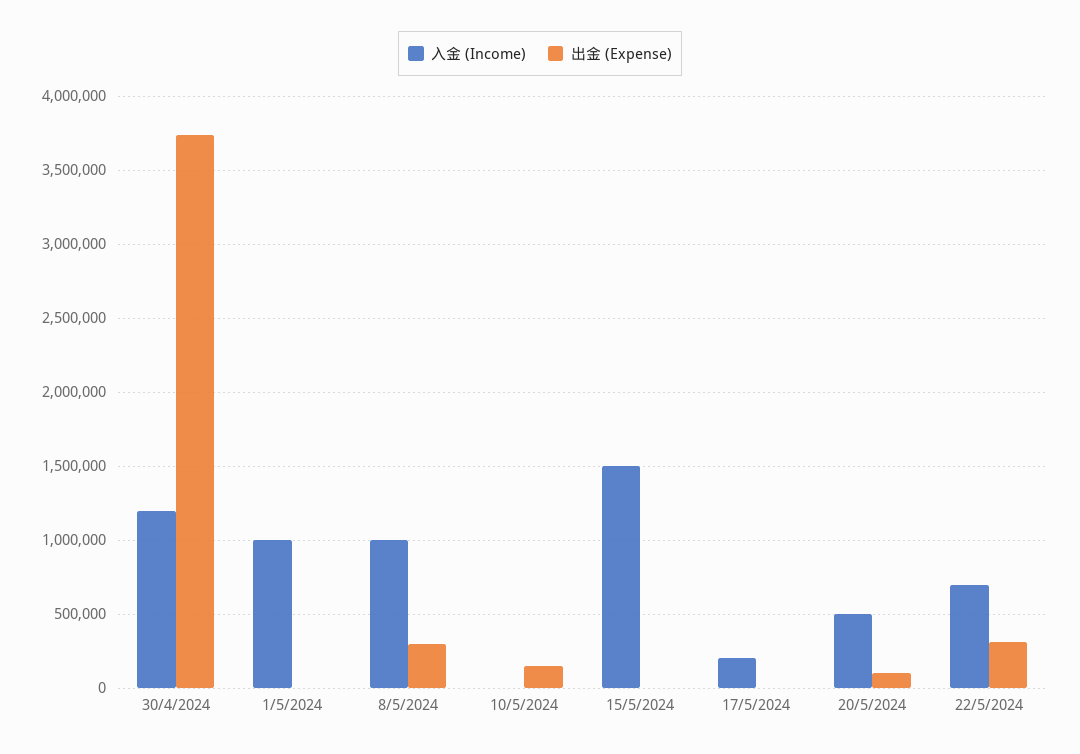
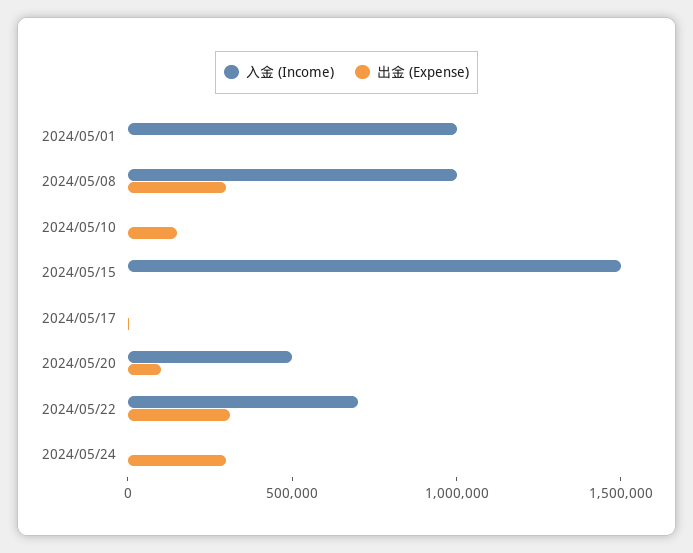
入金 (Income), 30/4/2024: 1200000 -> none
出金 (Expense), 30/4/2024: 3750000 -> none
入金 (Income), 17/5/2024: 200000 -> 0
入金 (Income), 2024/05/24: none -> 0
出金 (Expense), 2024/05/24: none -> 300000

